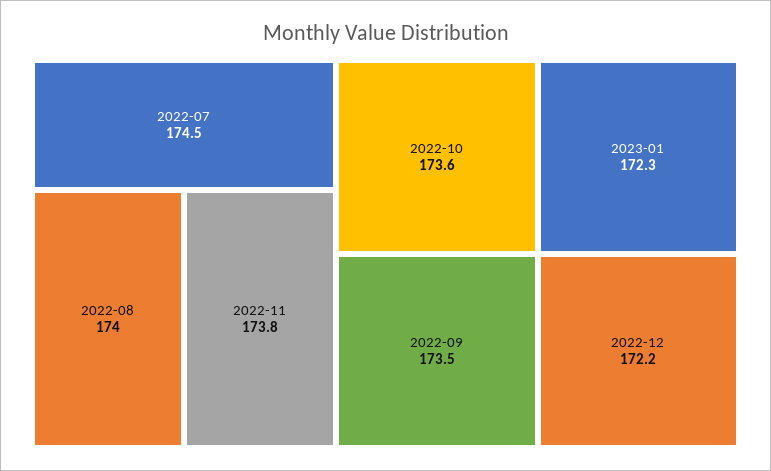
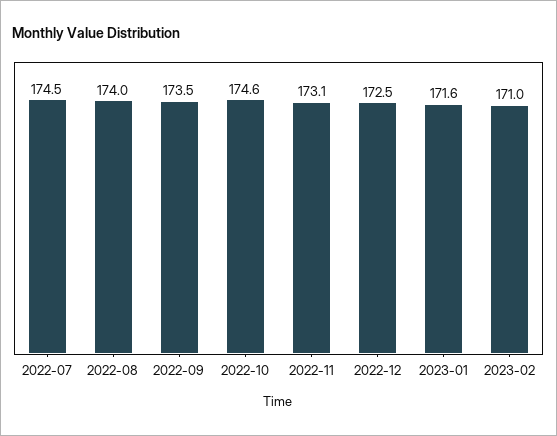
2022-11: 173.8 -> 173.1
2022-10: 173.6 -> 174.6
2023-01: 172.3 -> 171.6
2022-12: 172.2 -> 172.5
2023-02: none -> 171

